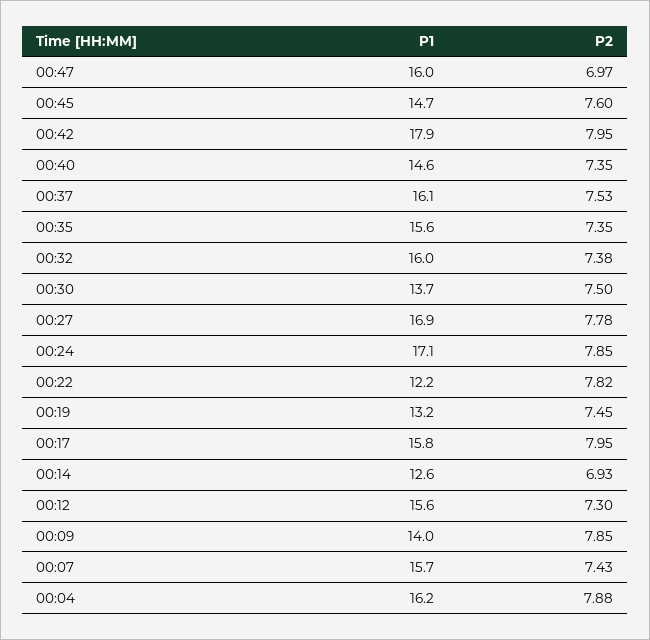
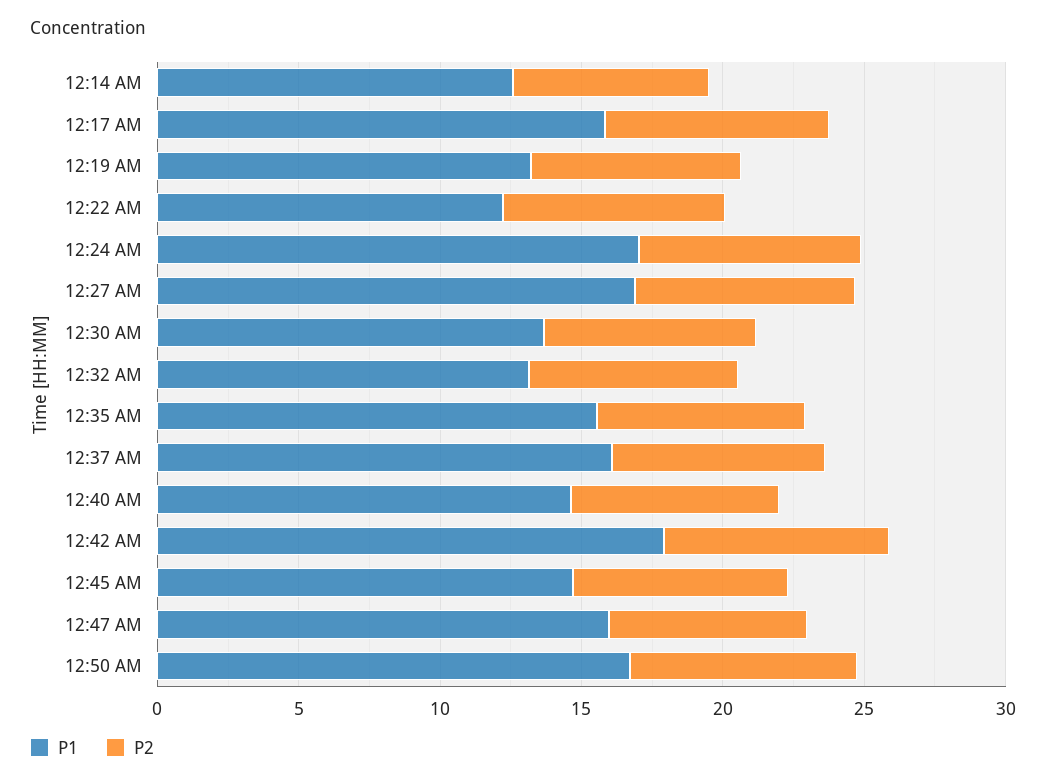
P1, 00:32: 16 -> 13
P1, 00:12: 15.6 -> none
P2, 00:12: 7.3 -> none
P1, 00:09: 14 -> none
P2, 00:09: 7.85 -> none
P1, 00:07: 15.7 -> none
P2, 00:07: 7.43 -> none
P1, 00:04: 16.2 -> none
P2, 00:04: 7.88 -> none
P1, 12:50 AM: none -> 17
P2, 12:50 AM: none -> 8

